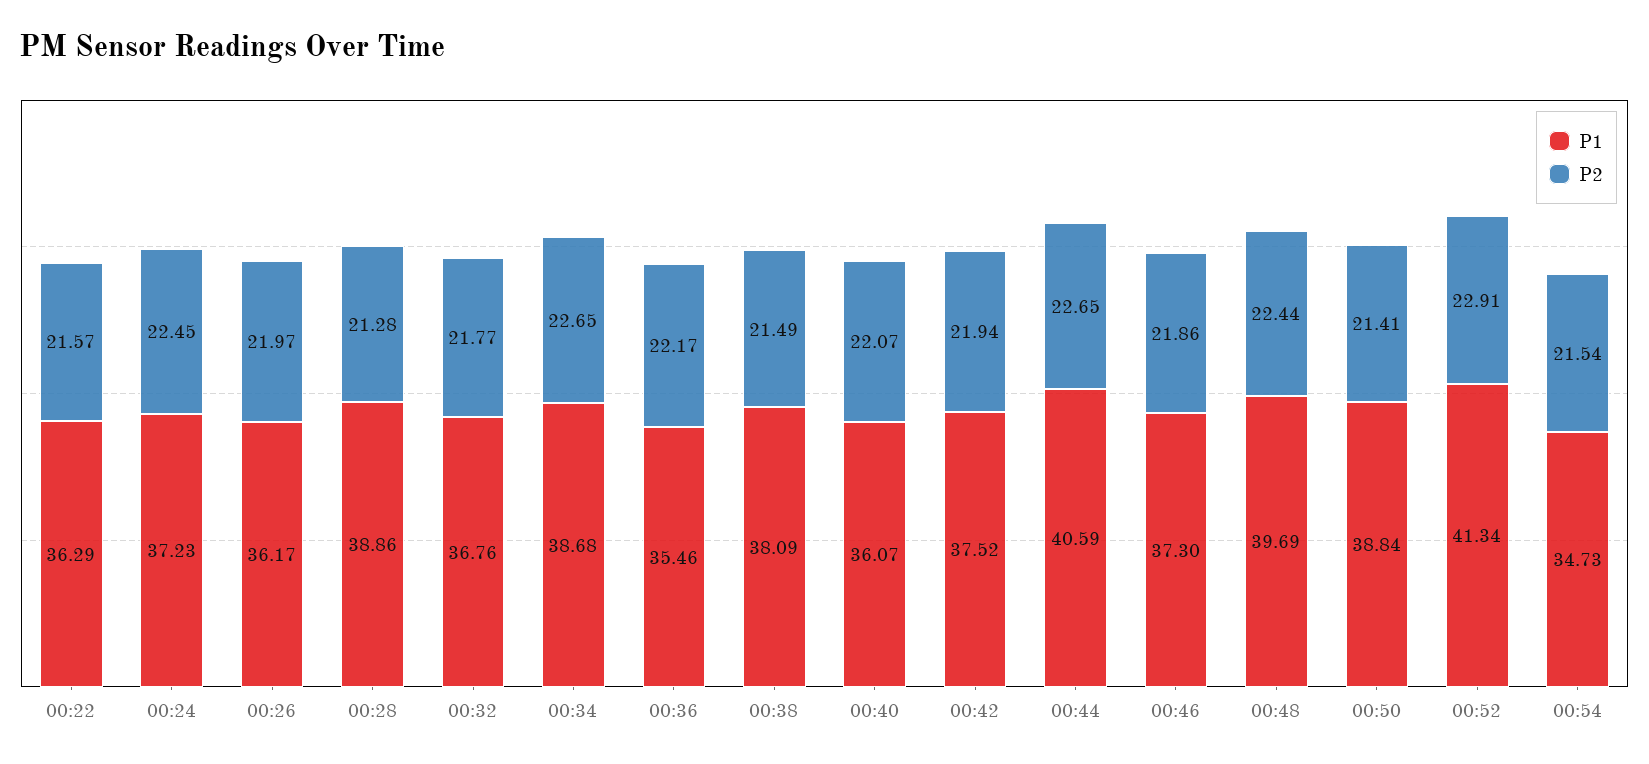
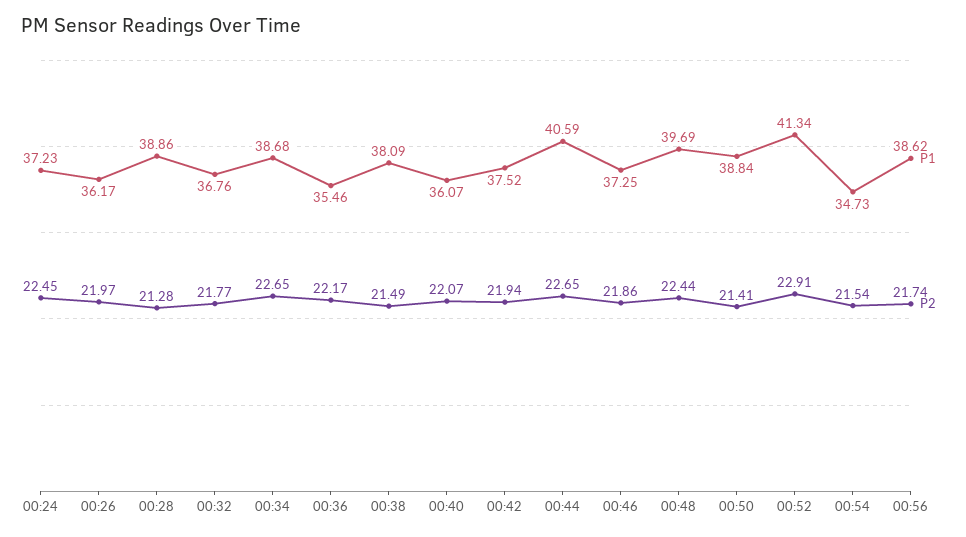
P1, 00:22: 36.29 -> none
P2, 00:22: 21.57 -> none
P1, 00:46: 37.3 -> 37.25
P1, 00:56: none -> 38.62
P2, 00:56: none -> 21.74

